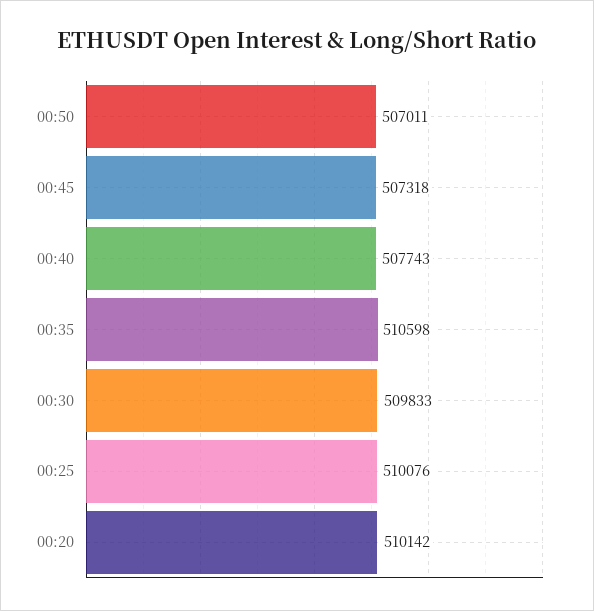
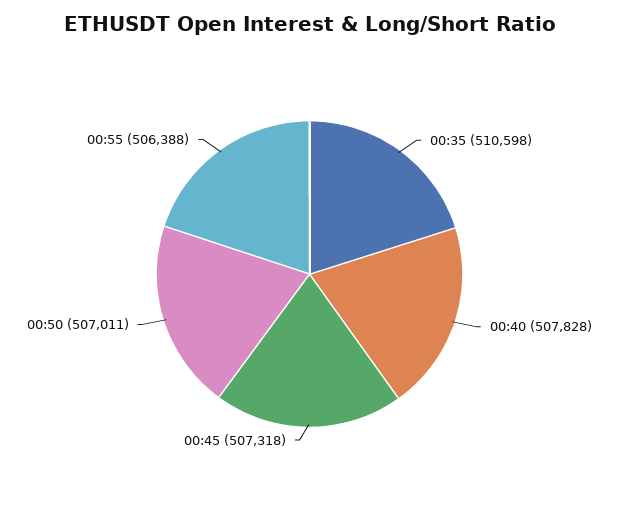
00:40: 507743 -> 507828
00:30: 509833 -> none
00:25: 510076 -> none
00:20: 510142 -> none
00:55: none -> 506388

